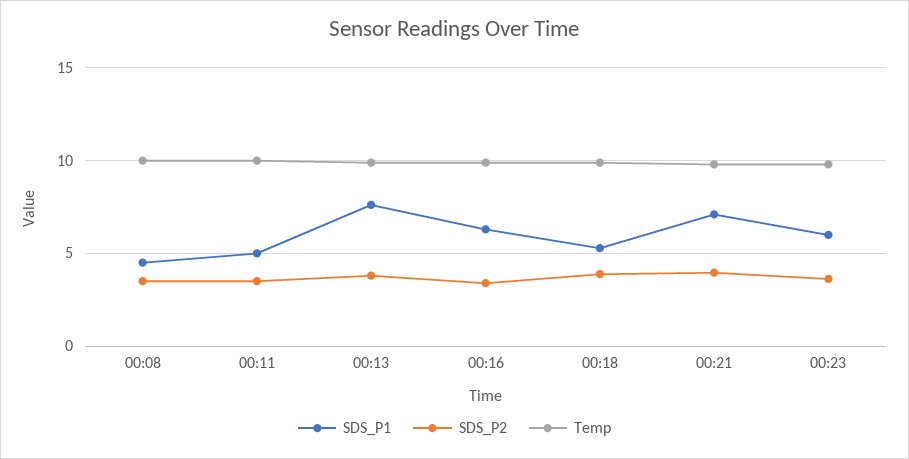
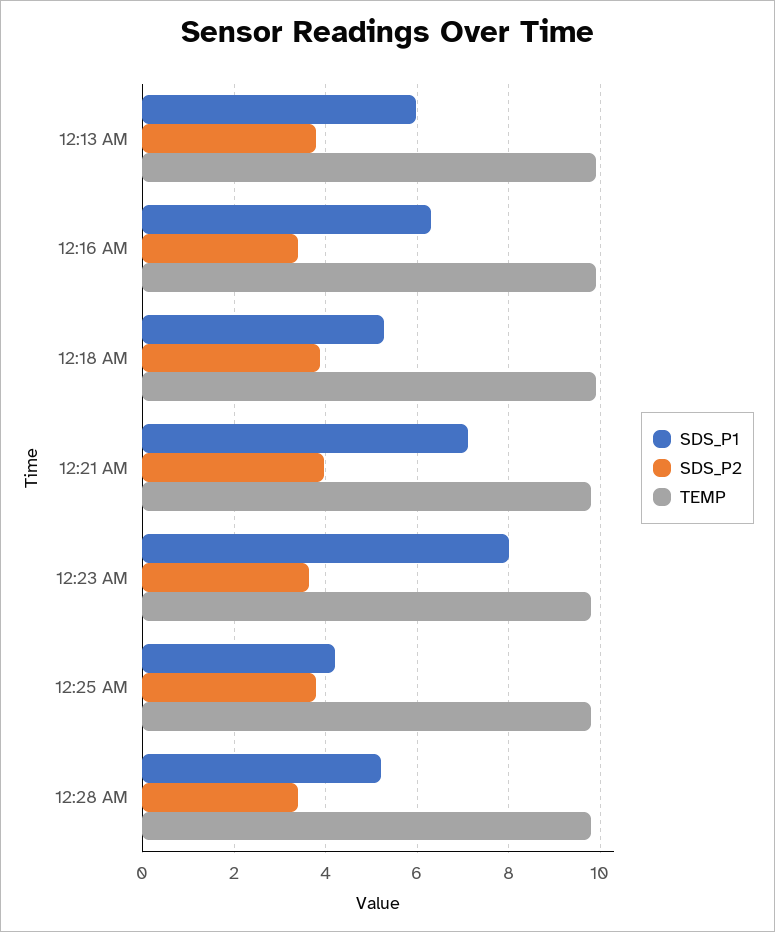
SDS_P1, 00:08: 4.5 -> none
SDS_P2, 00:08: 3.5 -> none
Temp, 00:08: 10 -> none
SDS_P1, 00:11: 5 -> none
SDS_P2, 00:11: 3.5 -> none
Temp, 00:11: 10 -> none
SDS_P1, 00:13: 7.5 -> 6
SDS_P1, 00:23: 6 -> 8
SDS_P1, 12:25 AM: none -> 4.2
SDS_P2, 12:25 AM: none -> 3.8
Temp, 12:25 AM: none -> 9.8
SDS_P1, 12:28 AM: none -> 5.2
SDS_P2, 12:28 AM: none -> 3.4
Temp, 12:28 AM: none -> 9.8

